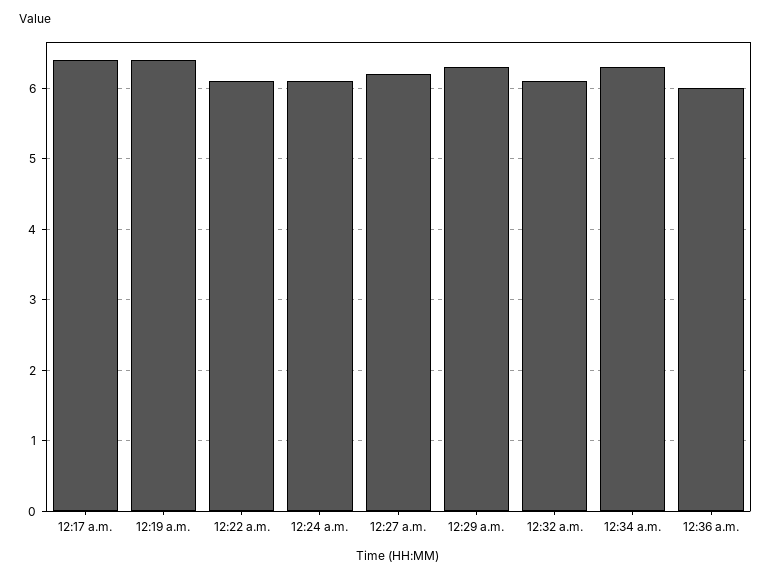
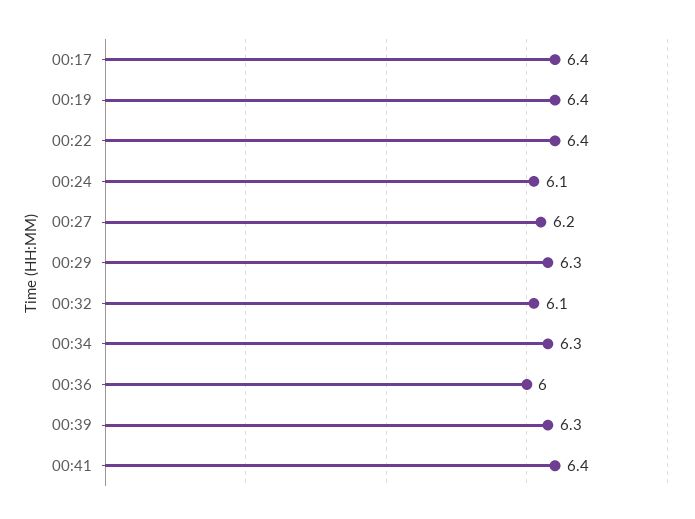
12:22 a.m.: 6.1 -> 6.4
00:39: none -> 6.3
00:41: none -> 6.4

